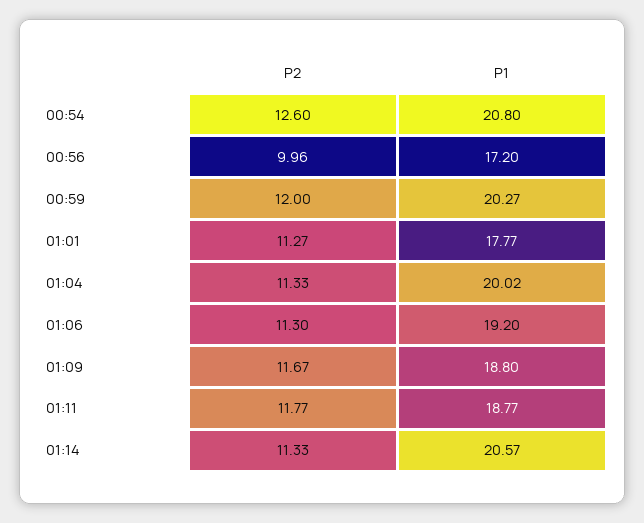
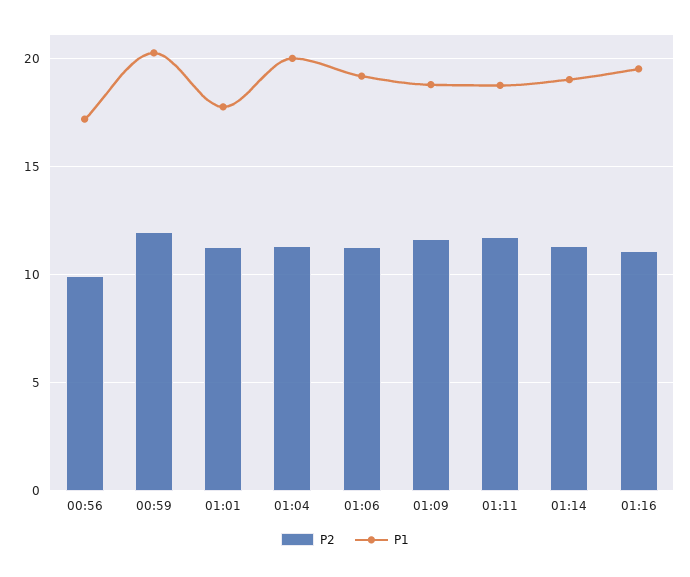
P2, 00:54: 12.6 -> none
P1, 00:54: 20.8 -> none
P1, 01:14: 20.57 -> 19
P2, 01:16: none -> 11
P1, 01:16: none -> 19.5

